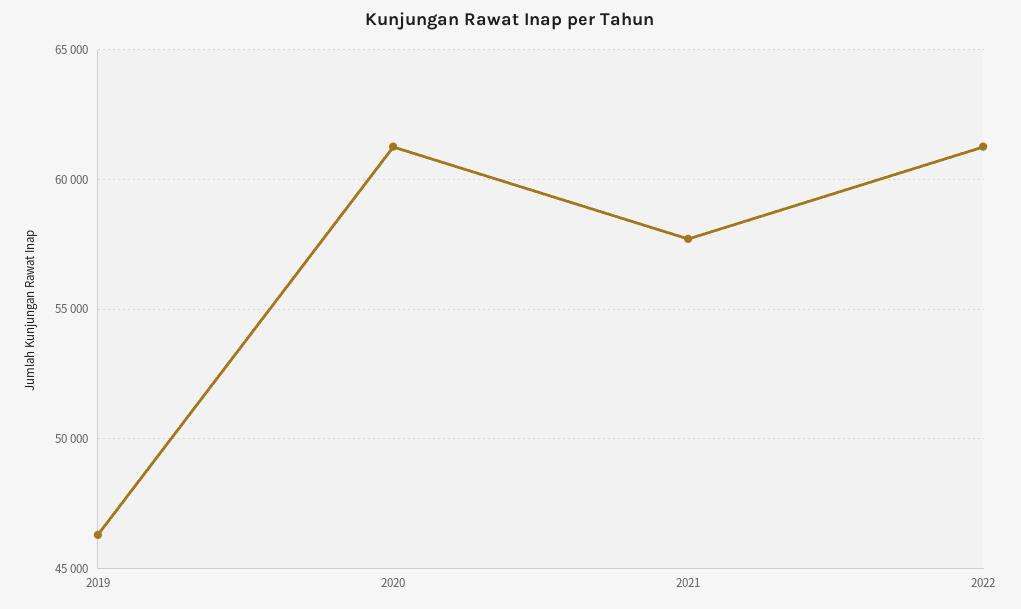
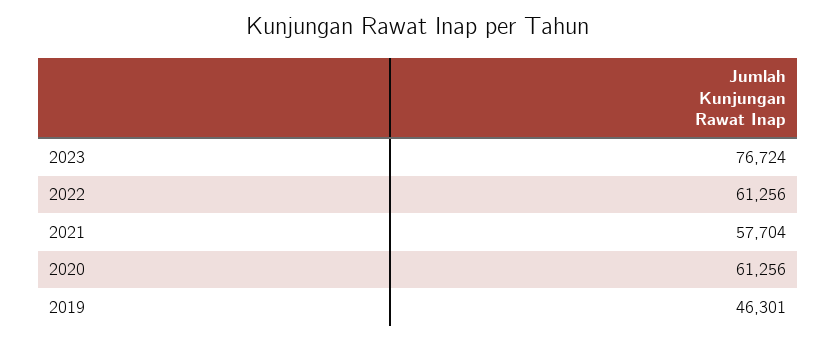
2023: none -> 76724

